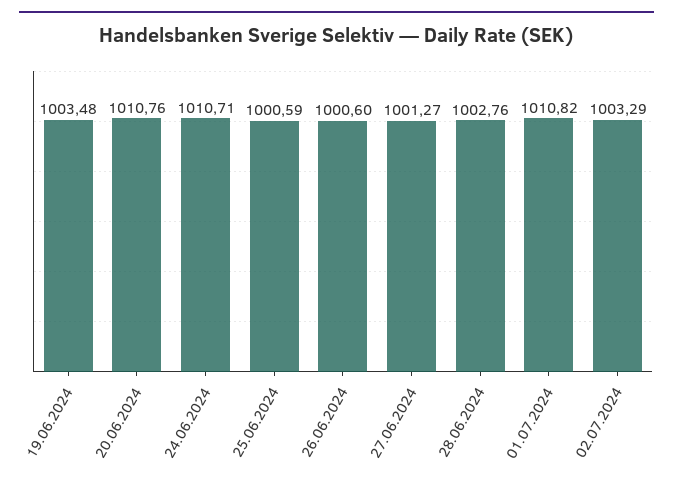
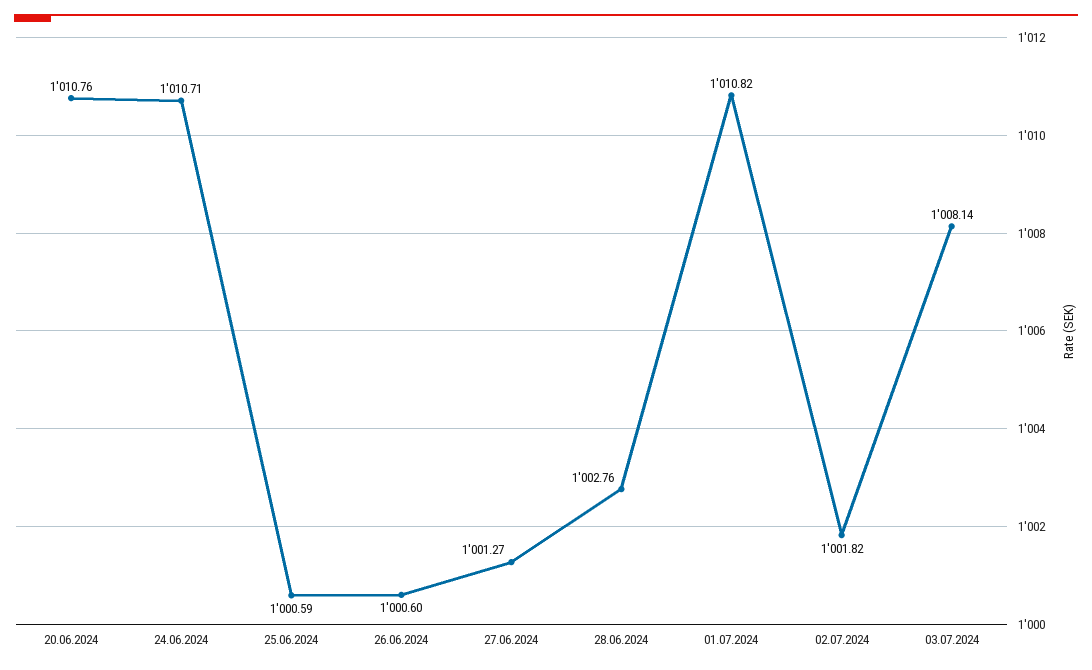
19.06.2024: 1003.48 -> none
02.07.2024: 1003.29 -> 1001.82
03.07.2024: none -> 1008.14

